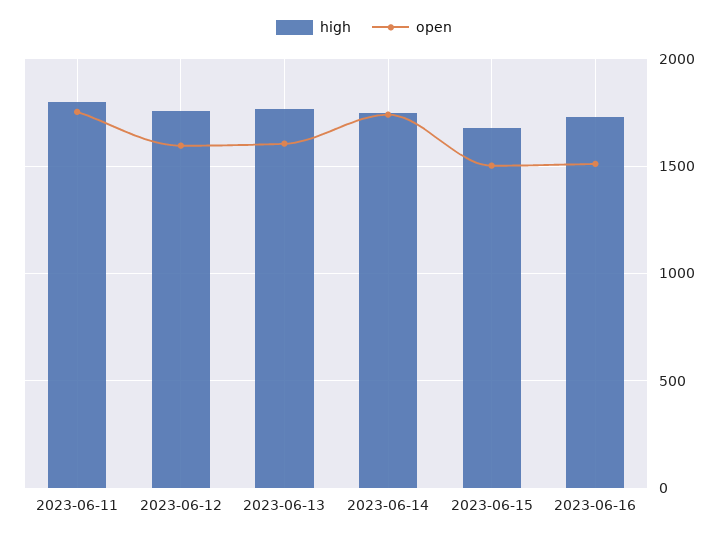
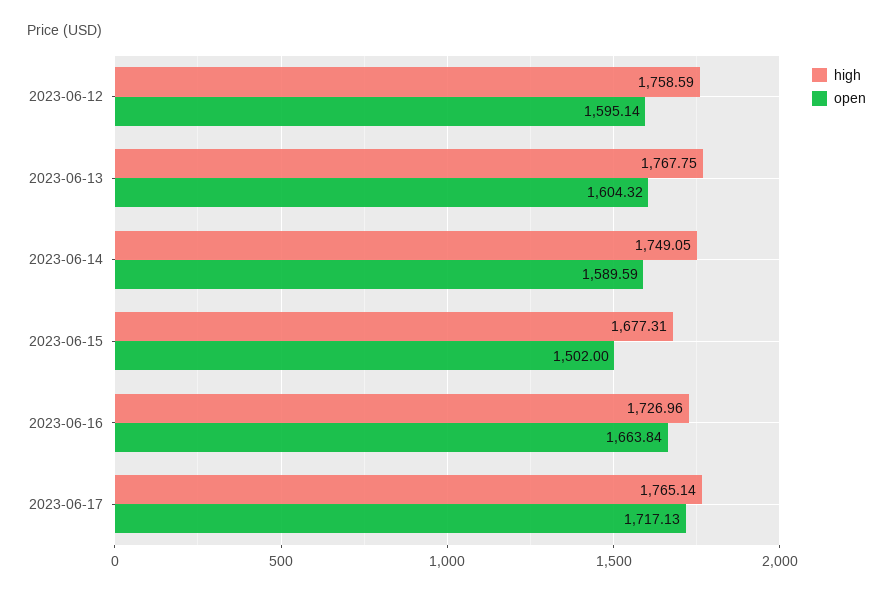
high, 2023-06-11: 1800 -> none
open, 2023-06-11: 1750 -> none
open, 2023-06-14: 1750 -> 1589.59
open, 2023-06-16: 1500 -> 1663.84
high, 2023-06-17: none -> 1765.14
open, 2023-06-17: none -> 1717.13

